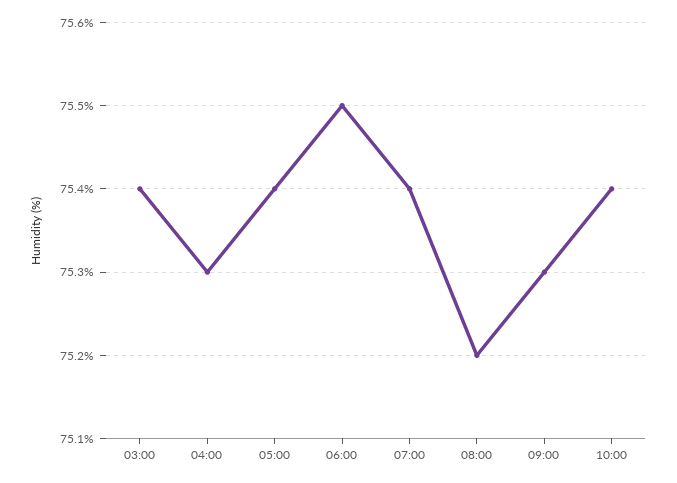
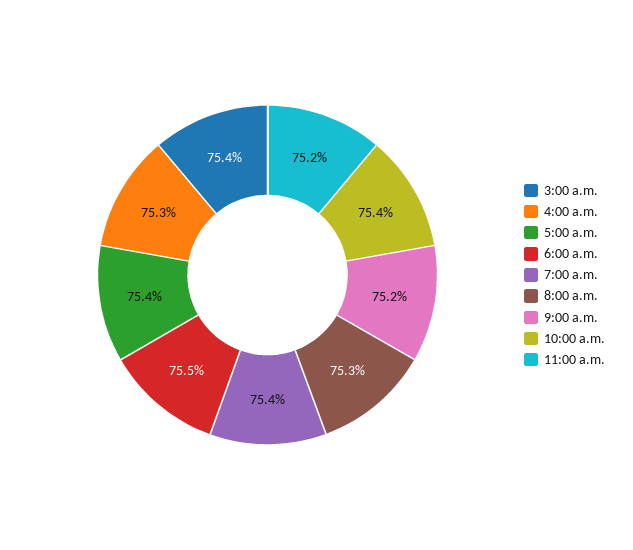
08:00: 75.2 -> 75.3
09:00: 75.3 -> 75.2
11:00 a.m.: none -> 75.2

